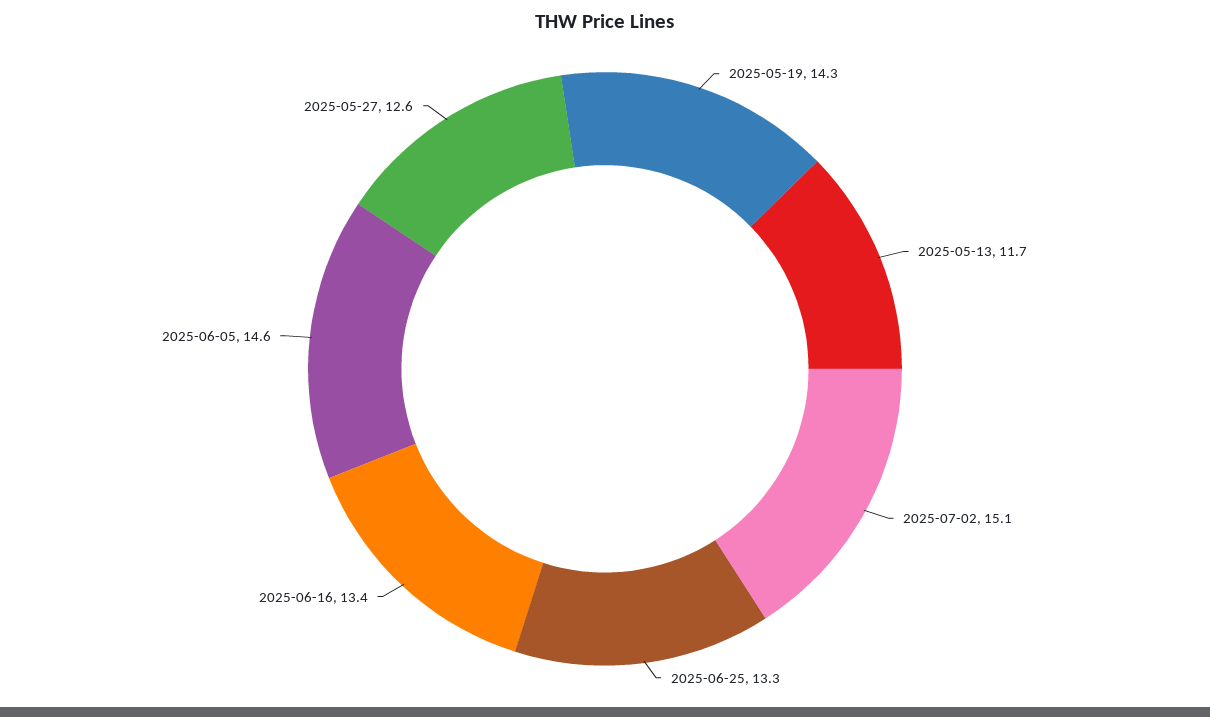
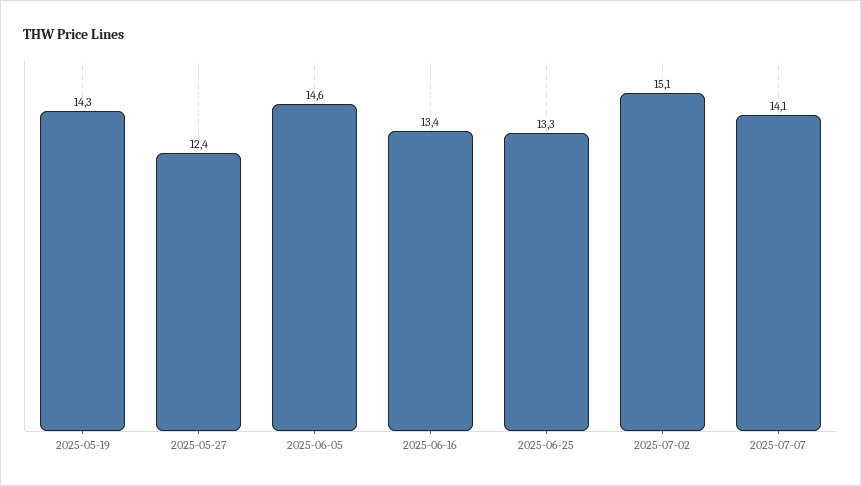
2025-05-13: 11.7 -> none
2025-05-27: 12.6 -> 12.4
2025-07-07: none -> 14.1

